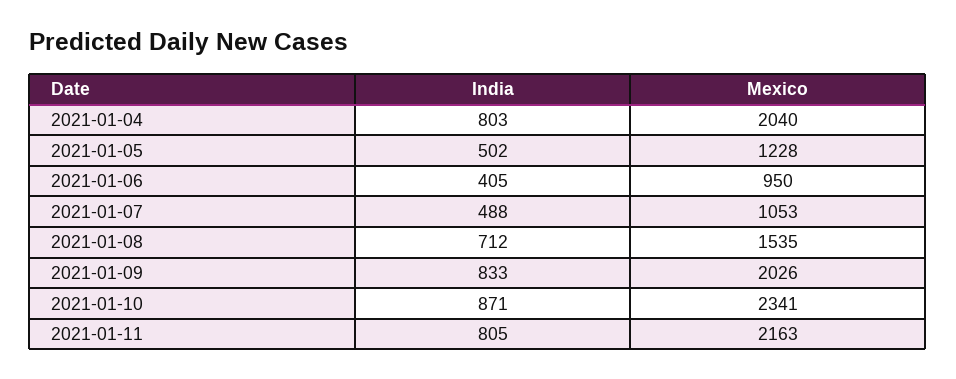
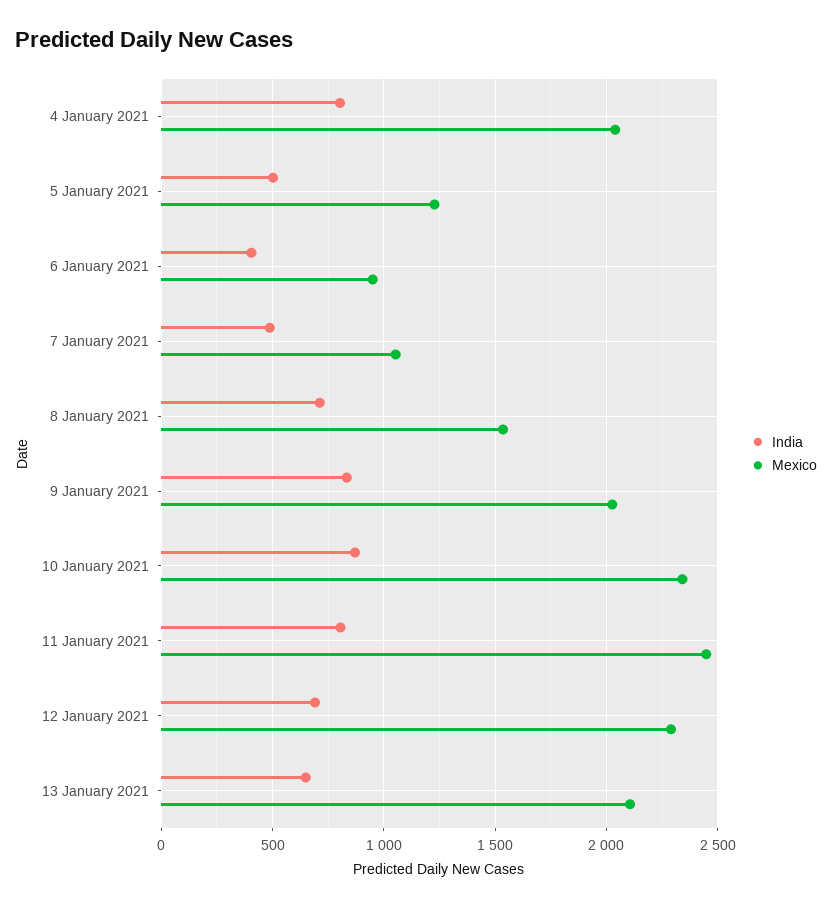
Mexico, 2021-01-11: 2163 -> 2450
India, 12 January 2021: none -> 700
Mexico, 12 January 2021: none -> 2300
India, 13 January 2021: none -> 650
Mexico, 13 January 2021: none -> 2100

